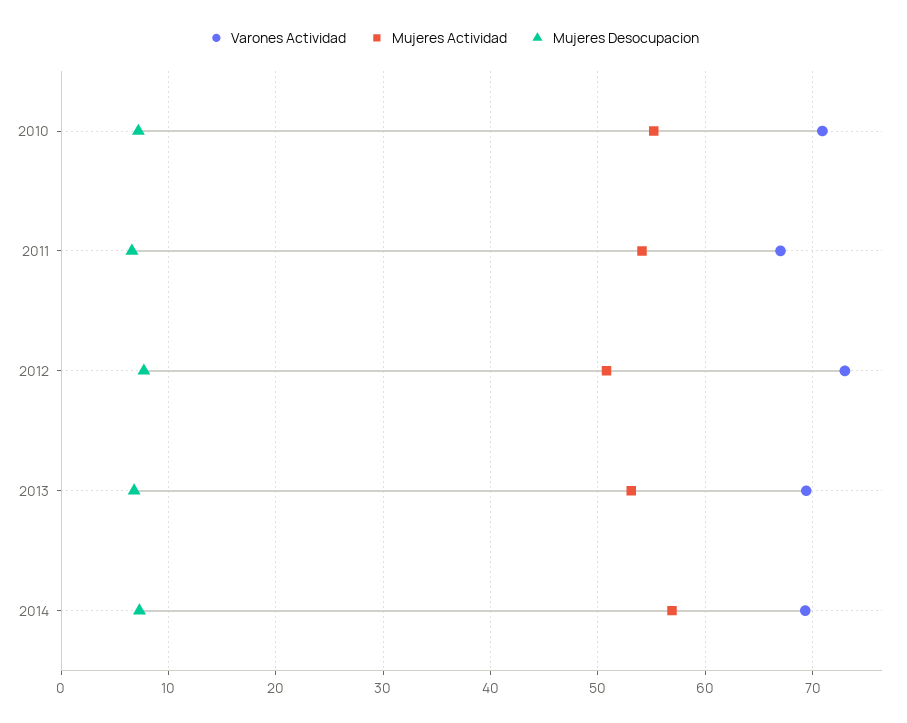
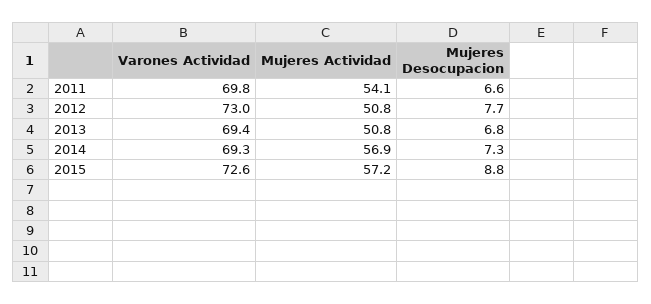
Varones Actividad, 2010: 71 -> none
Mujeres Actividad, 2010: 55 -> none
Mujeres Desocupacion, 2010: 7 -> none
Varones Actividad, 2011: 67 -> 69.8
Mujeres Actividad, 2013: 53 -> 50.8
Varones Actividad, 2015: none -> 72.6
Mujeres Actividad, 2015: none -> 57.2
Mujeres Desocupacion, 2015: none -> 8.8

